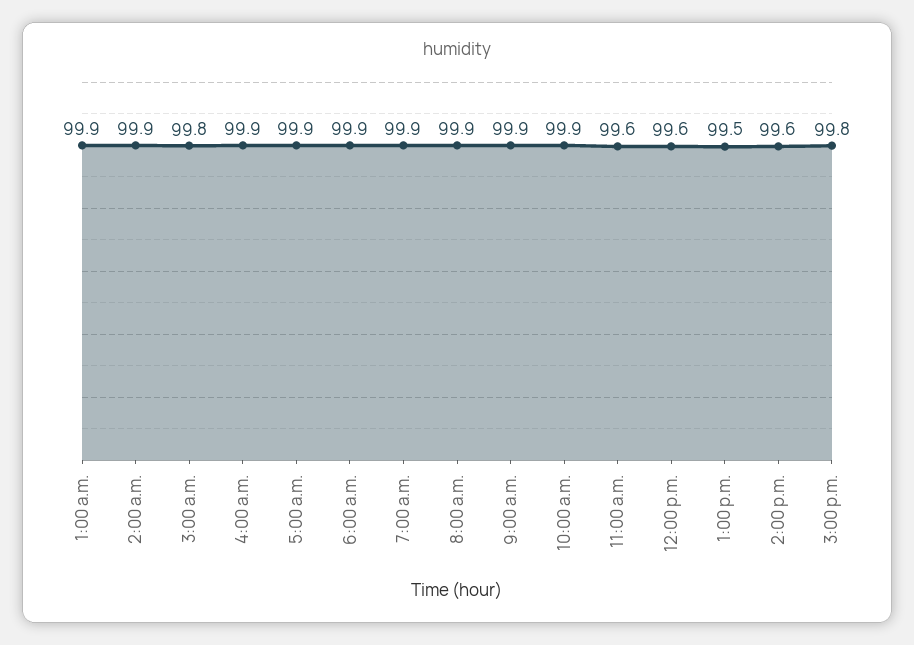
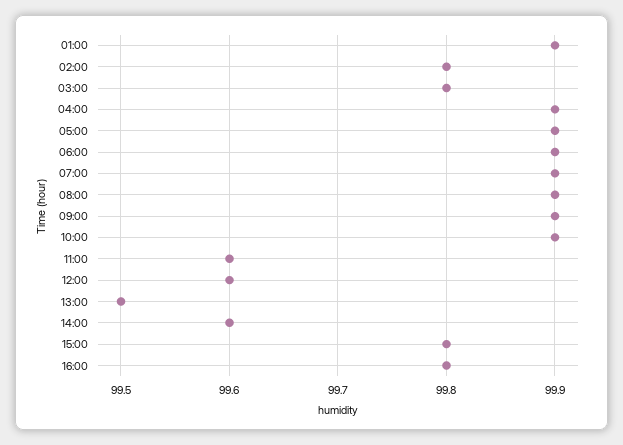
2:00 a.m.: 99.9 -> 99.8
16:00: none -> 99.8

